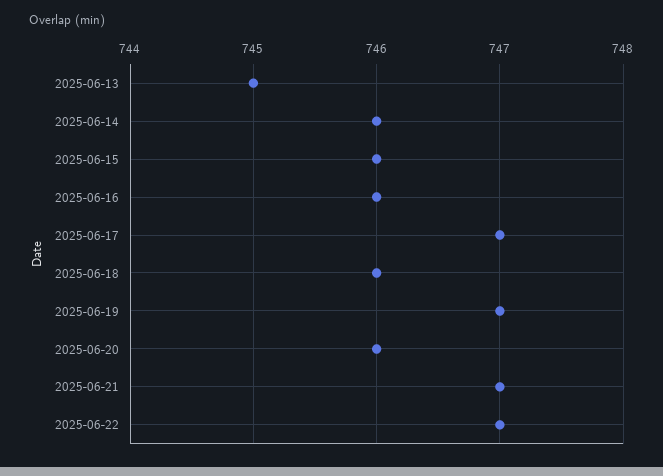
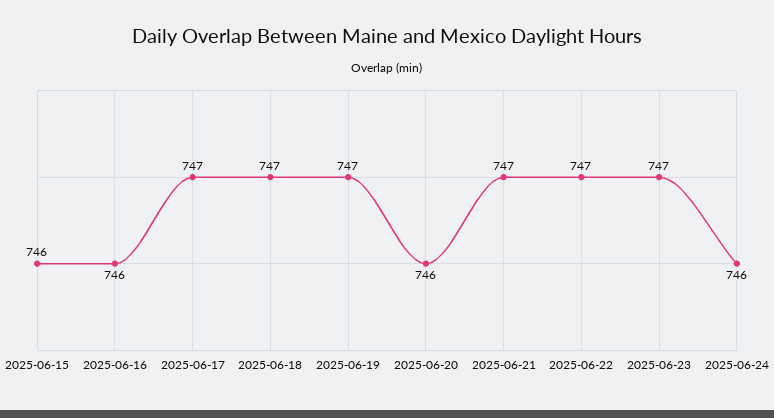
2025-06-13: 745 -> none
2025-06-14: 746 -> none
2025-06-18: 746 -> 747
2025-06-23: none -> 747
2025-06-24: none -> 746

